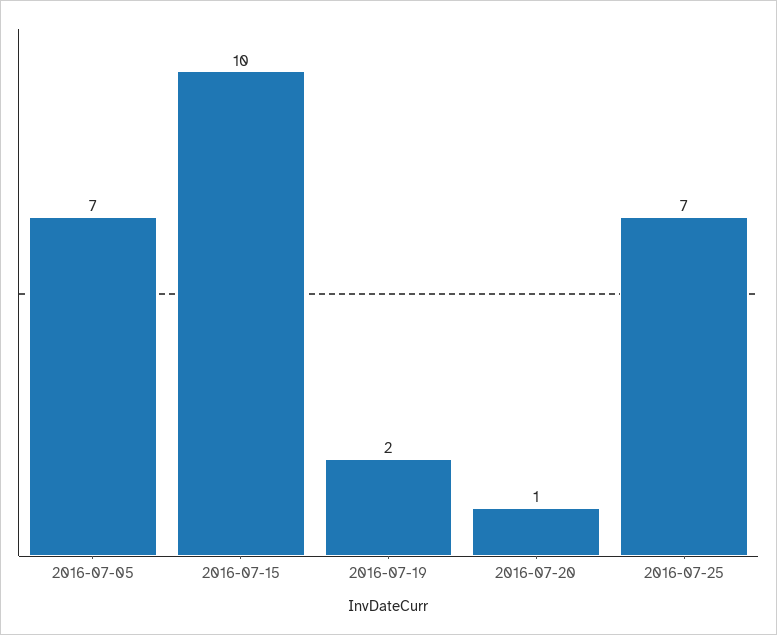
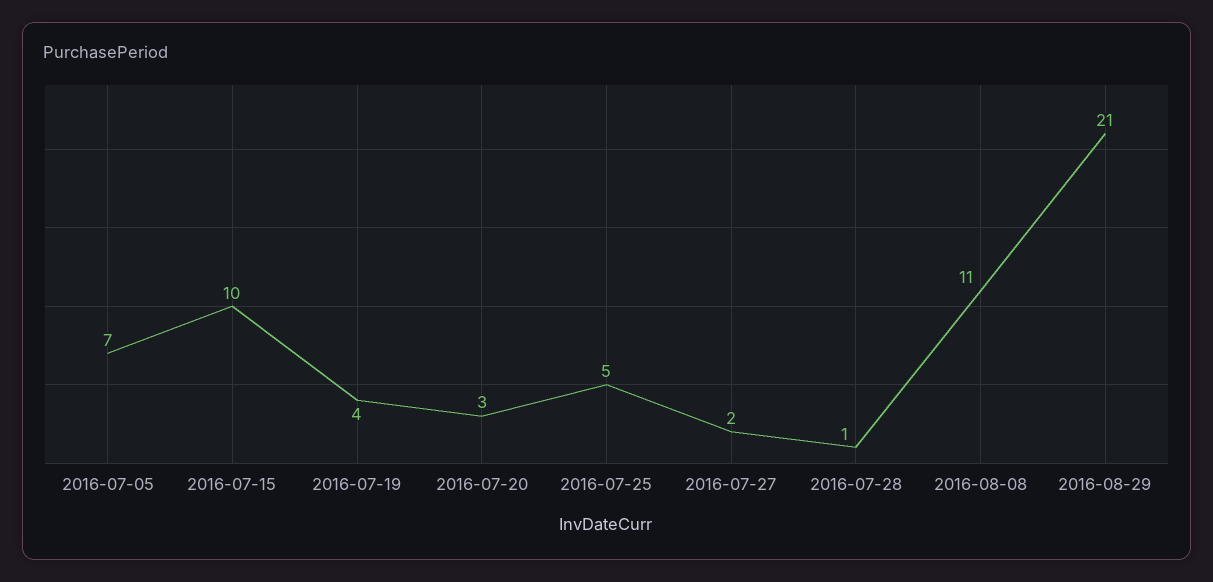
2016-07-19: 2 -> 4
2016-07-20: 1 -> 3
2016-07-25: 7 -> 5
2016-07-27: none -> 2
2016-07-28: none -> 1
2016-08-08: none -> 11
2016-08-29: none -> 21

